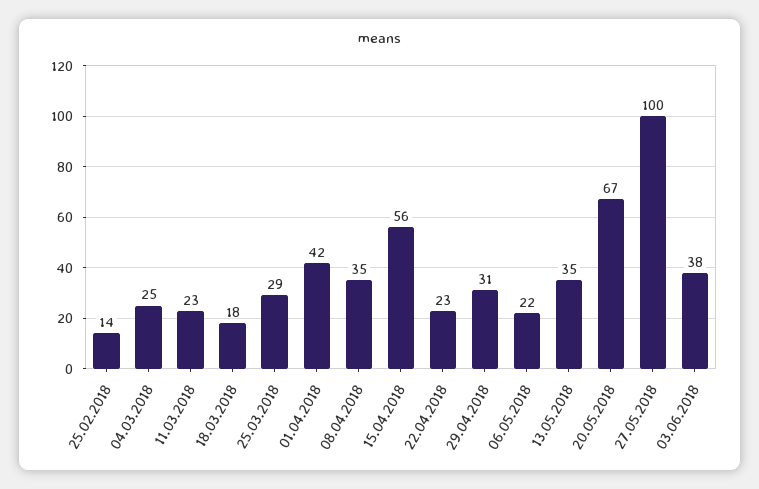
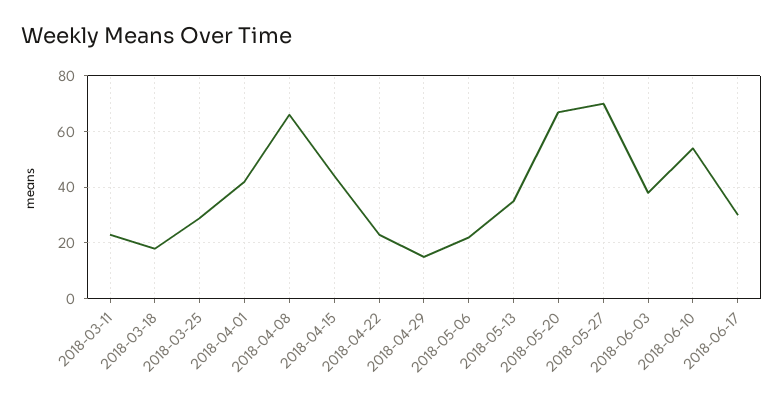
25.02.2018: 14 -> none
04.03.2018: 25 -> none
08.04.2018: 35 -> 65
15.04.2018: 56 -> 45
29.04.2018: 31 -> 15
27.05.2018: 100 -> 70
2018-06-10: none -> 55
2018-06-17: none -> 30

